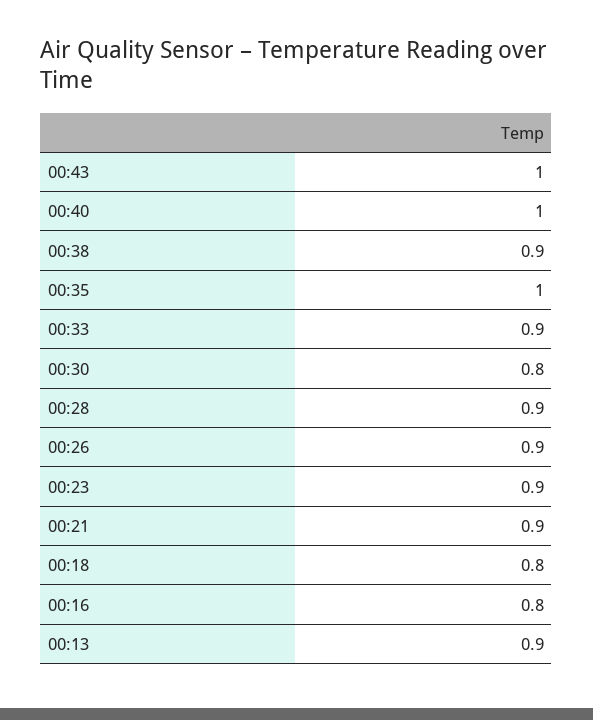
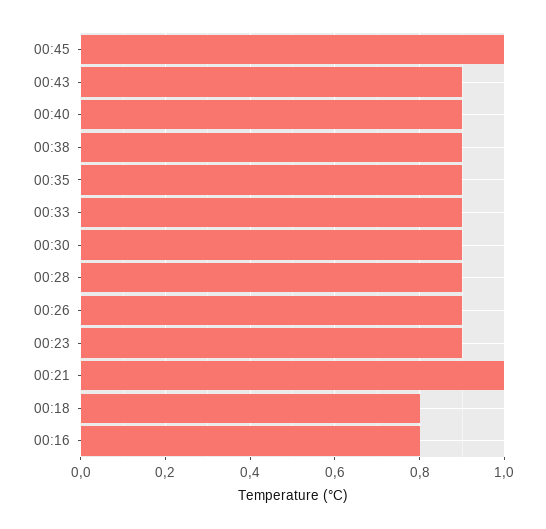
00:43: 1 -> 0.9
00:40: 1 -> 0.9
00:35: 1 -> 0.9
00:30: 0.8 -> 0.9
00:21: 0.9 -> 1
00:13: 0.9 -> none
00:45: none -> 1

